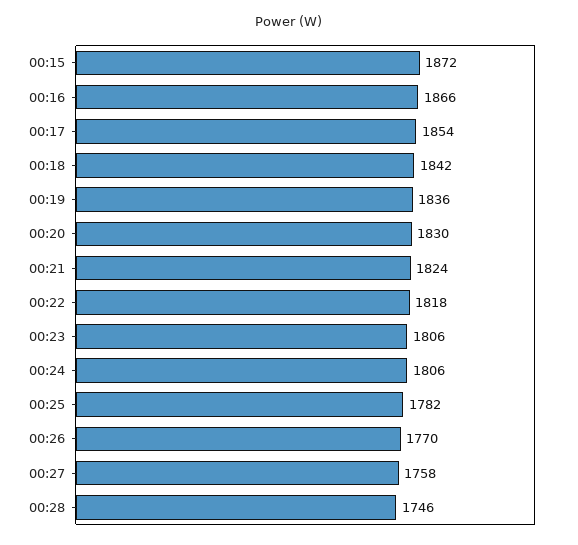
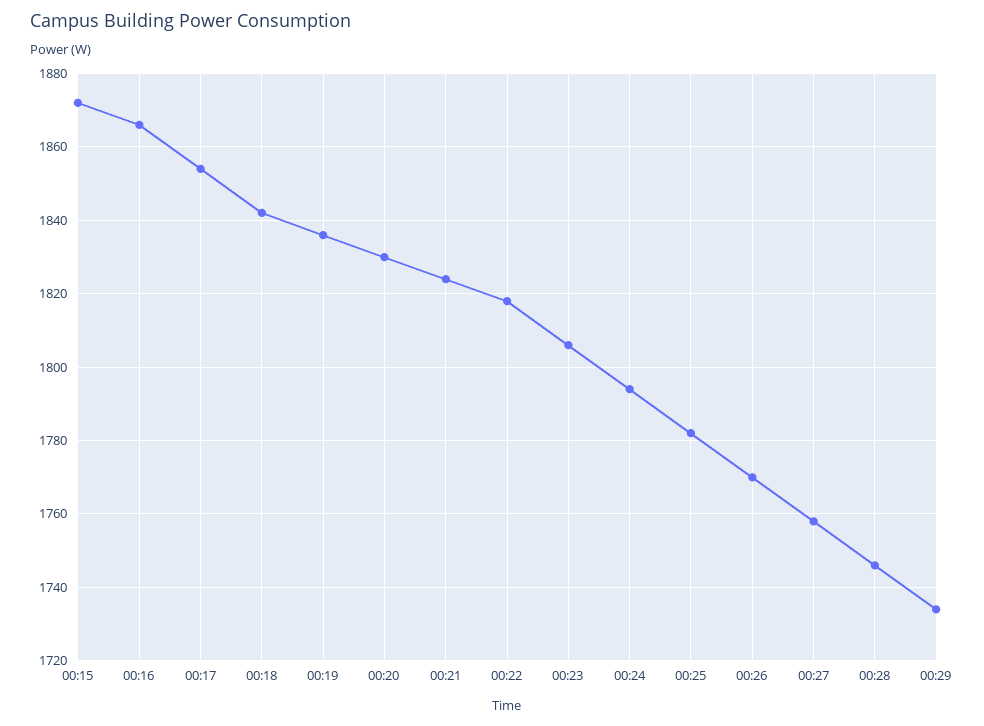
00:24: 1806 -> 1795
00:29: none -> 1735

